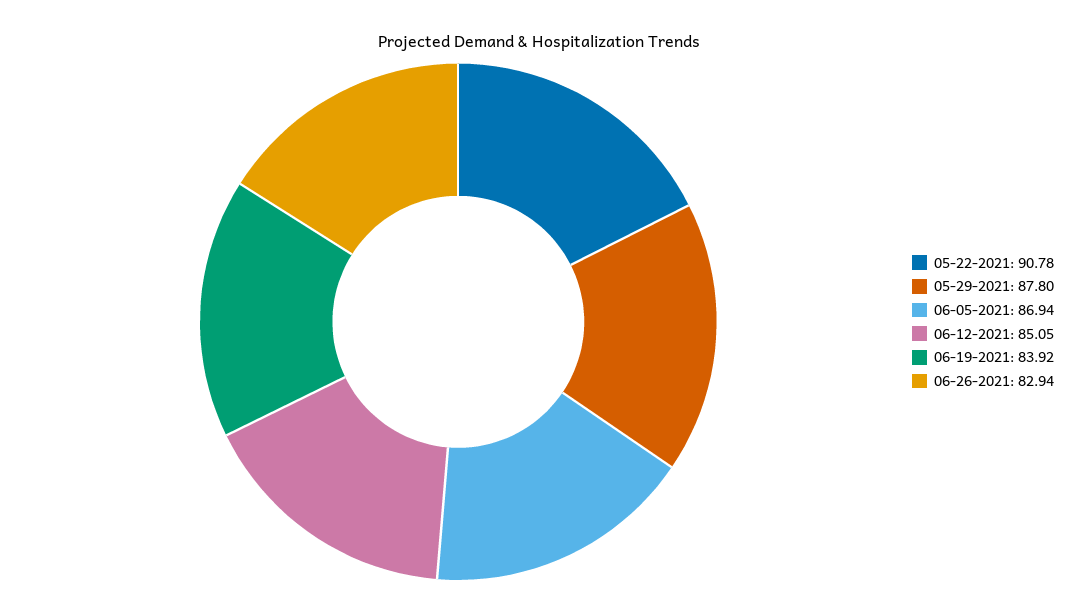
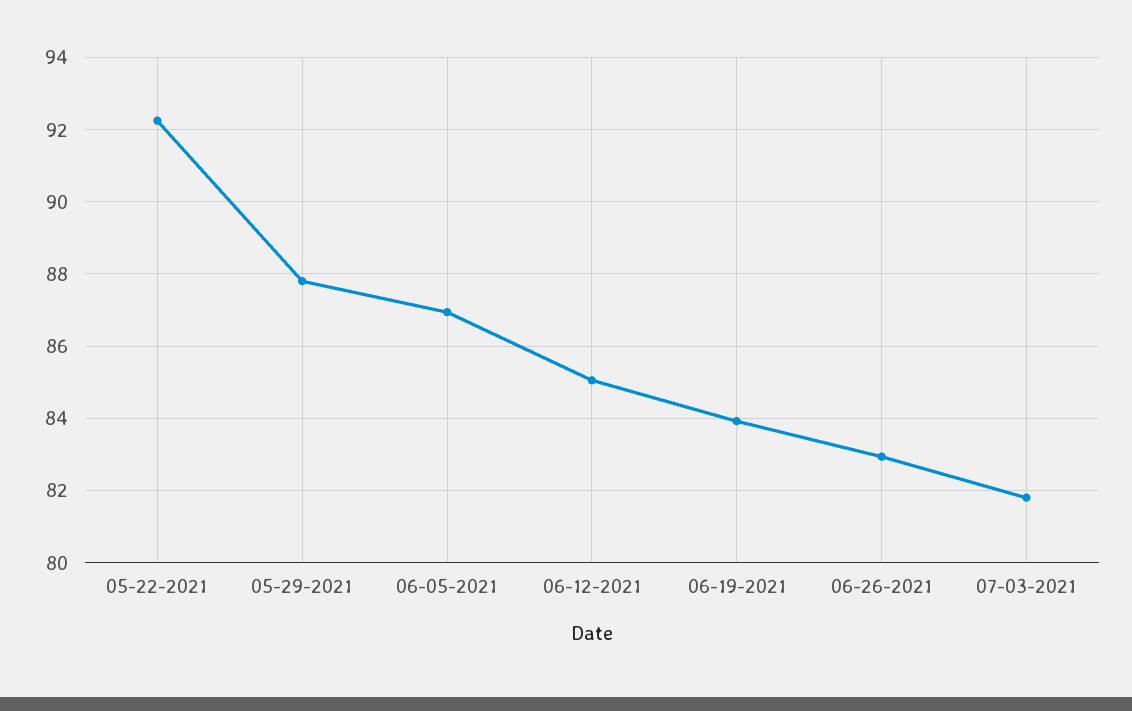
05-22-2021: 90.78 -> 92.2
07-03-2021: none -> 81.8

